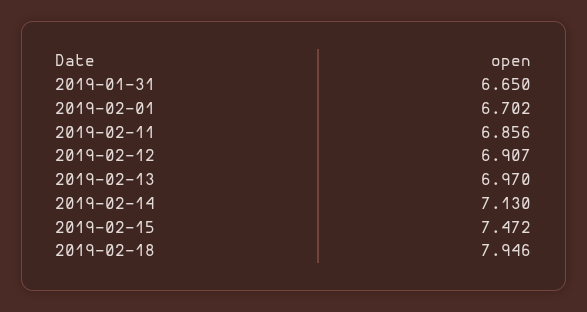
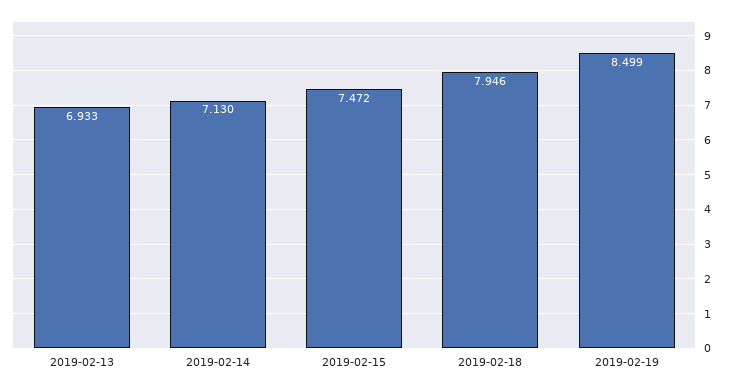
2019-01-31: 6.65 -> none
2019-02-01: 6.702 -> none
2019-02-11: 6.856 -> none
2019-02-12: 6.907 -> none
2019-02-13: 6.97 -> 6.933
2019-02-19: none -> 8.499

